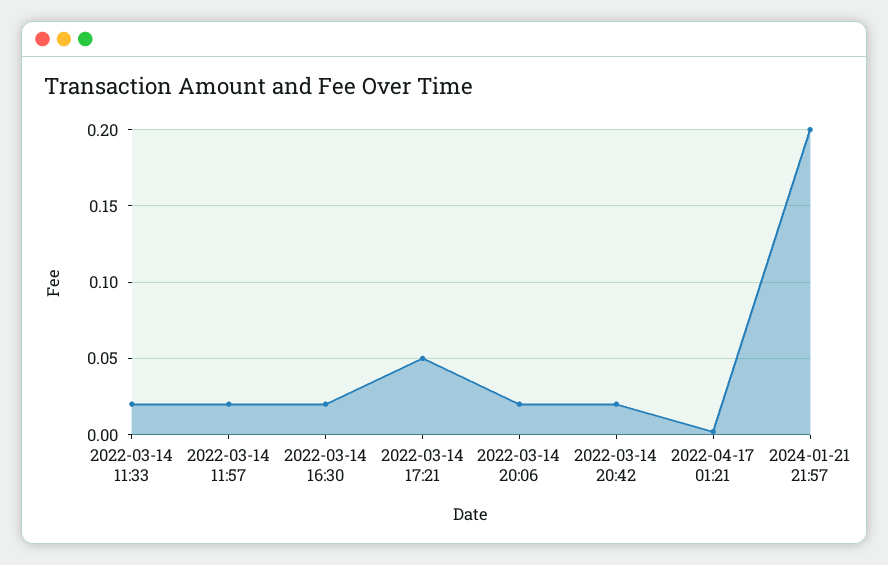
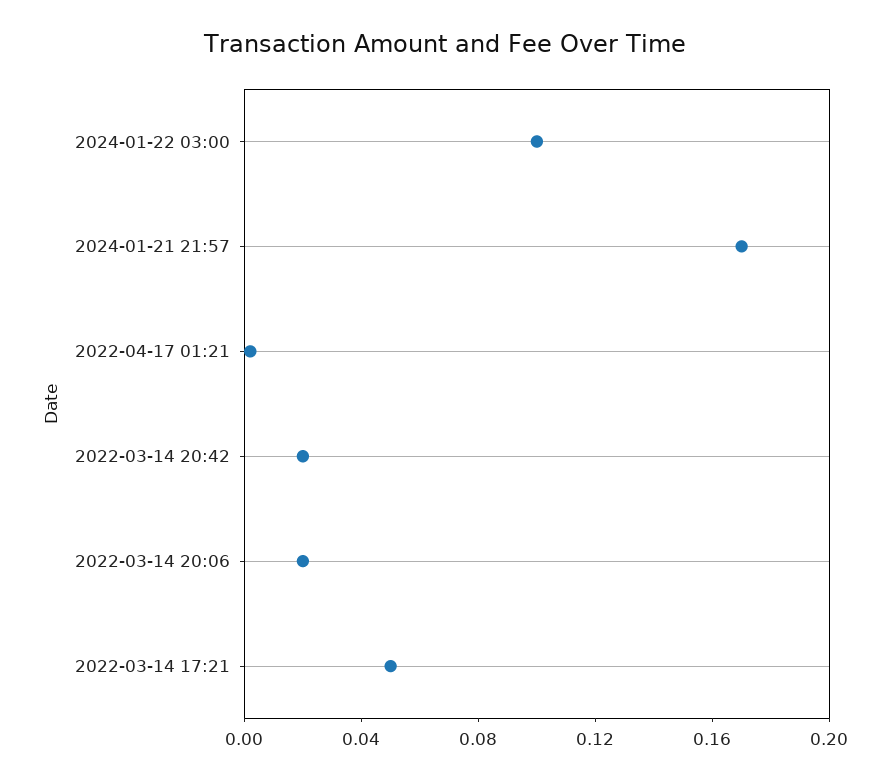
2022-03-14 11:33: 0.02 -> none
2022-03-14 11:57: 0.02 -> none
2022-03-14 16:30: 0.02 -> none
2024-01-21 21:57: 0.2 -> 0.17
2024-01-22 03:00: none -> 0.1

